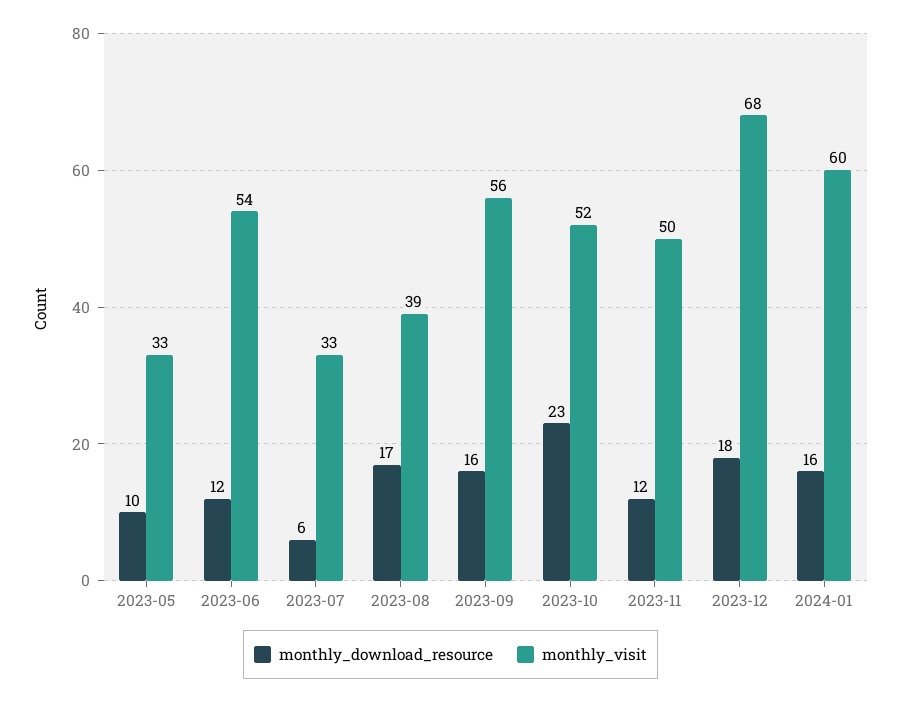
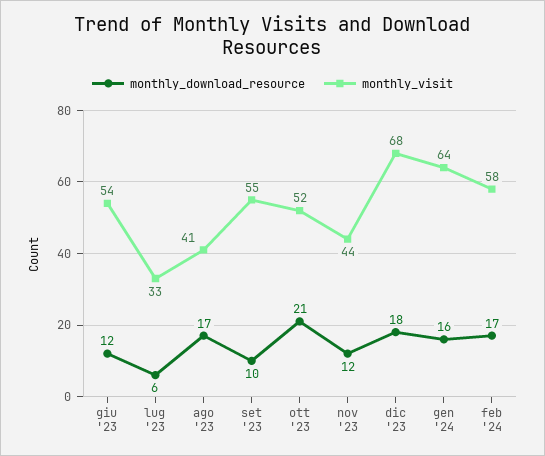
monthly_download_resource, 2023-05: 10 -> none
monthly_visit, 2023-05: 33 -> none
monthly_visit, 2023-08: 39 -> 41
monthly_download_resource, 2023-09: 16 -> 10
monthly_visit, 2023-09: 56 -> 55
monthly_download_resource, 2023-10: 23 -> 21
monthly_visit, 2023-11: 50 -> 44
monthly_visit, 2024-01: 60 -> 64
monthly_download_resource, feb '24: none -> 17
monthly_visit, feb '24: none -> 58

